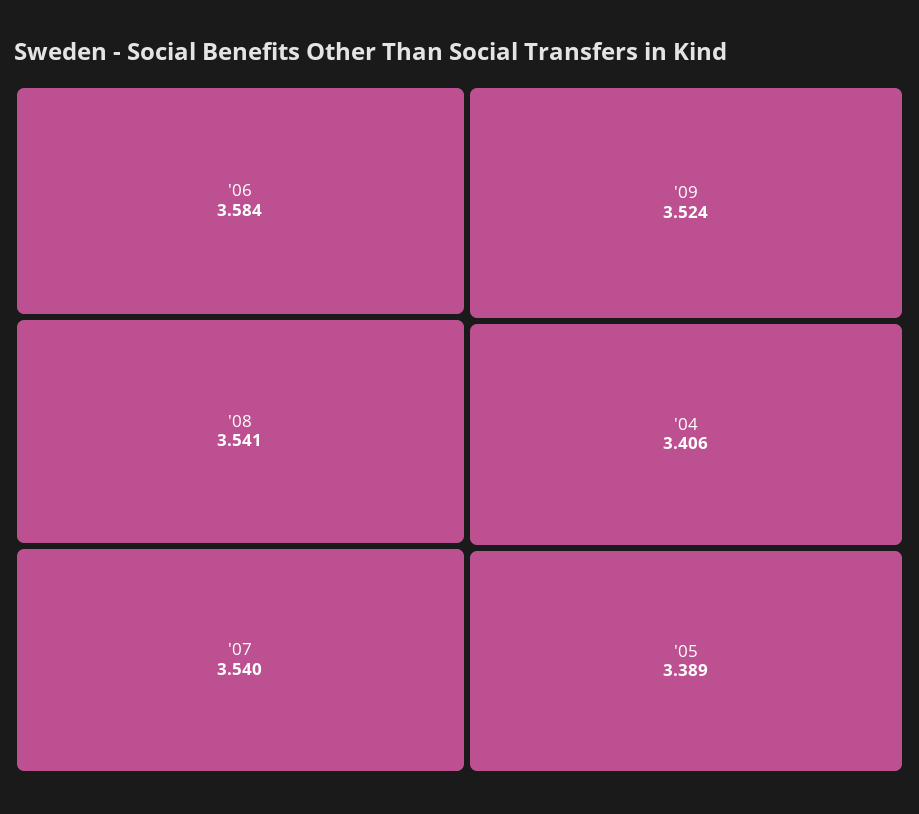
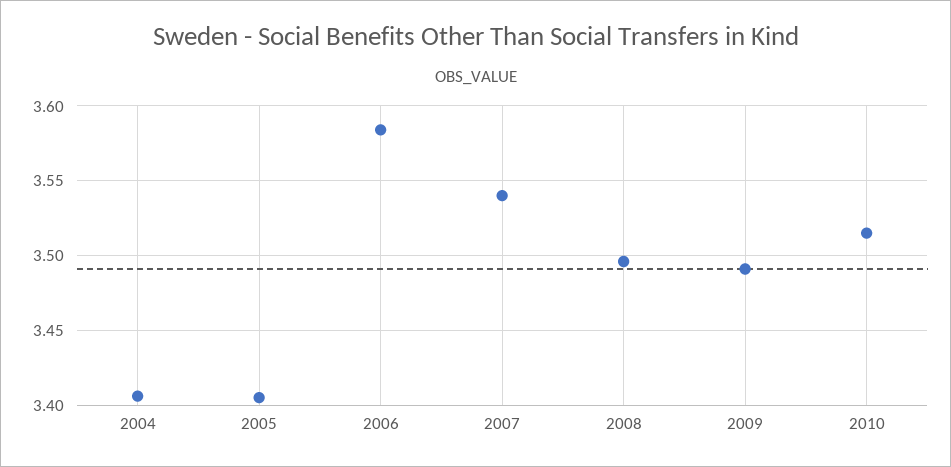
'08: 3.541 -> 3.495
'09: 3.524 -> 3.49
'05: 3.389 -> 3.405
2010: none -> 3.515

